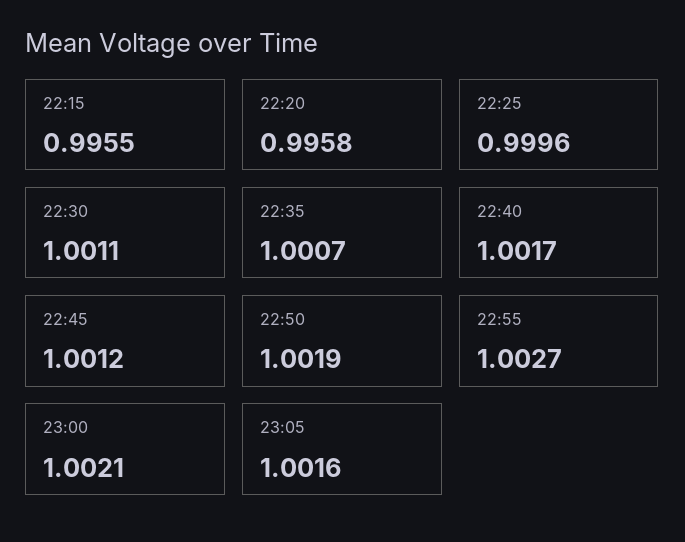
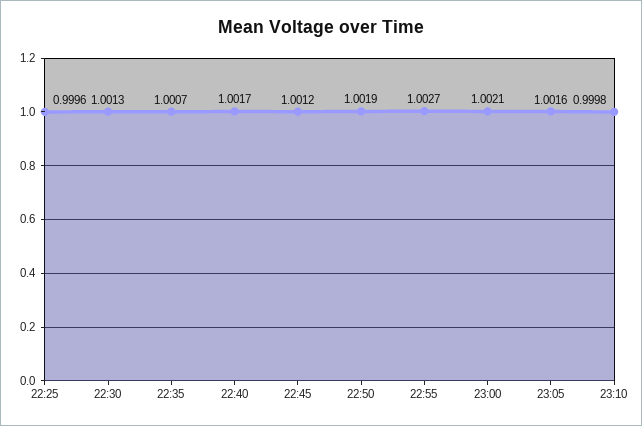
22:15: 0.9955 -> none
22:20: 0.9958 -> none
22:30: 1.0011 -> 1.0013
23:10: none -> 0.9998

